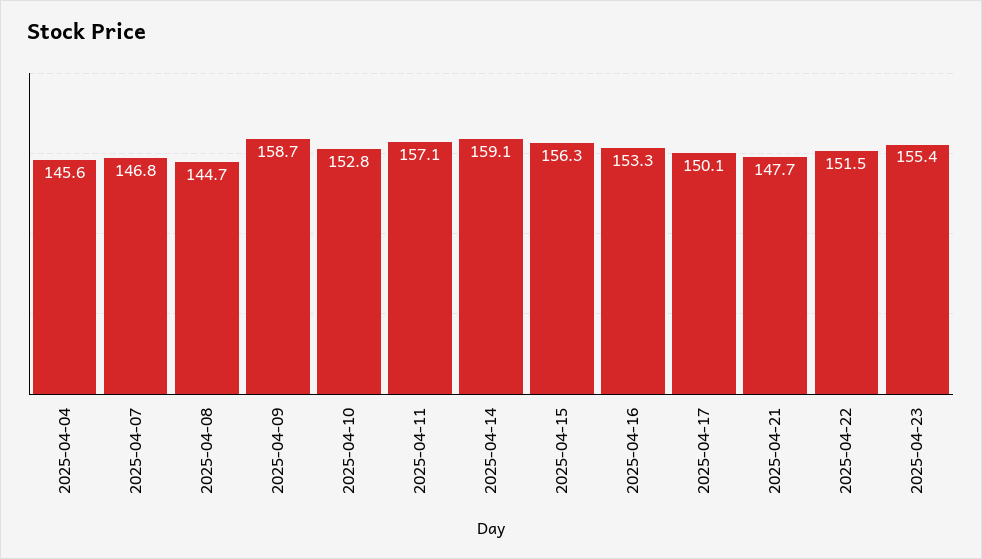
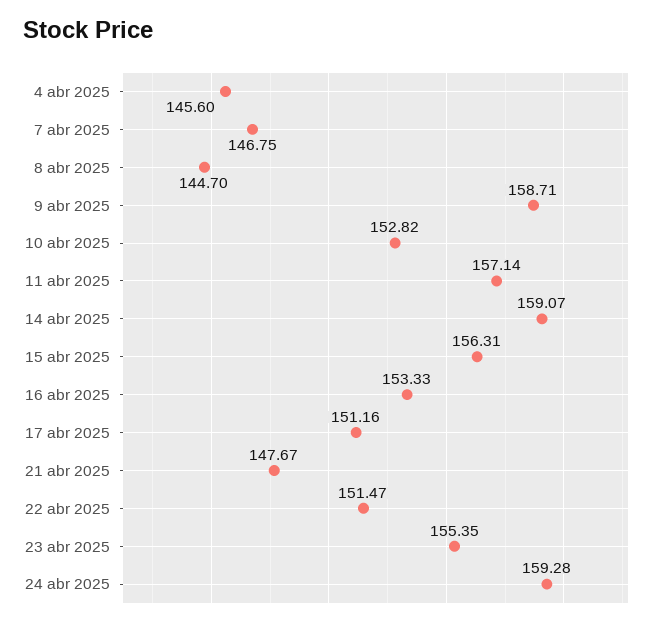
2025-04-17: 150.1 -> 151.16
24 abr 2025: none -> 159.28

